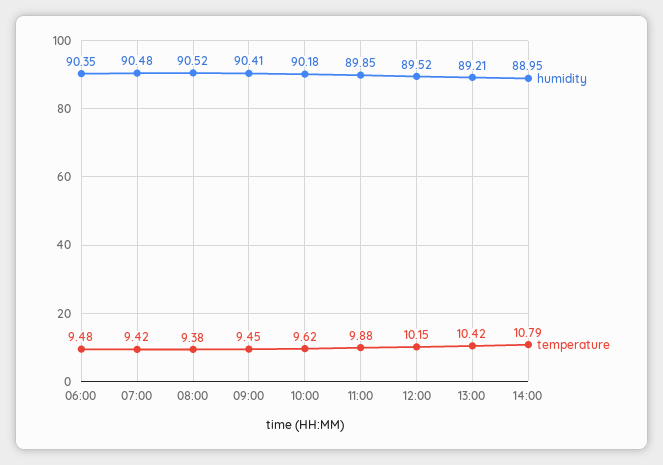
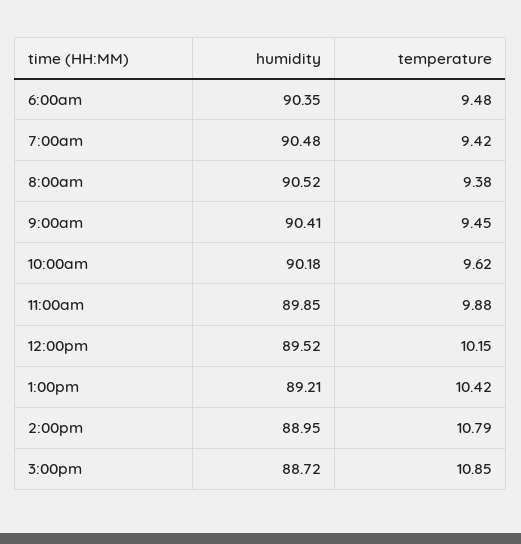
humidity, 3:00pm: none -> 88.72
temperature, 3:00pm: none -> 10.85

